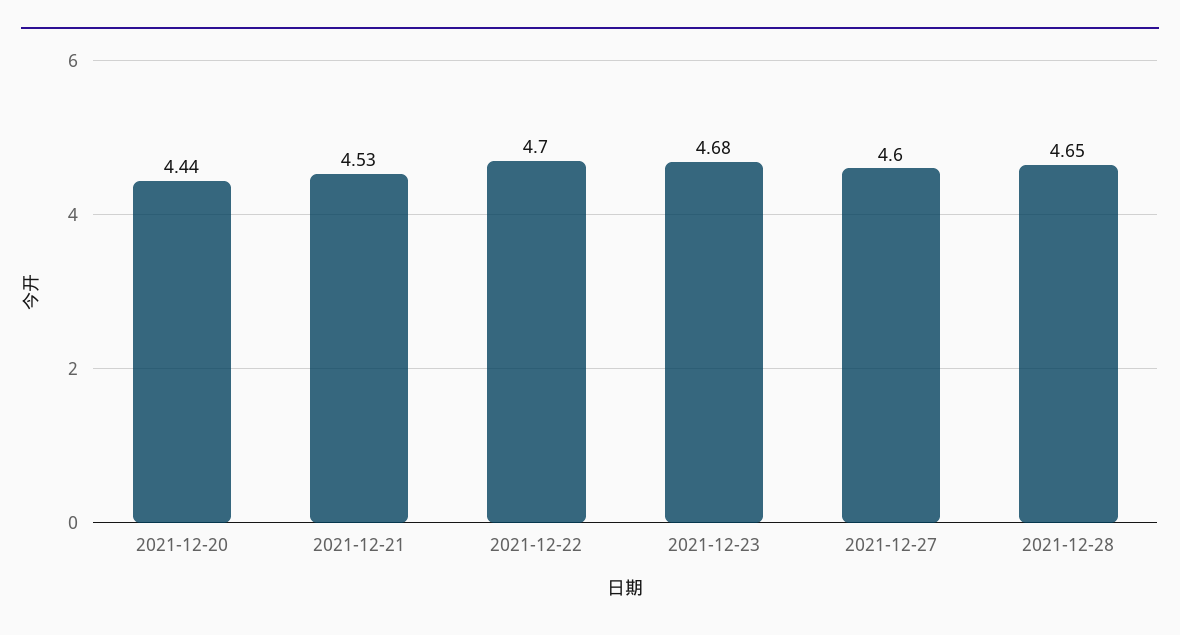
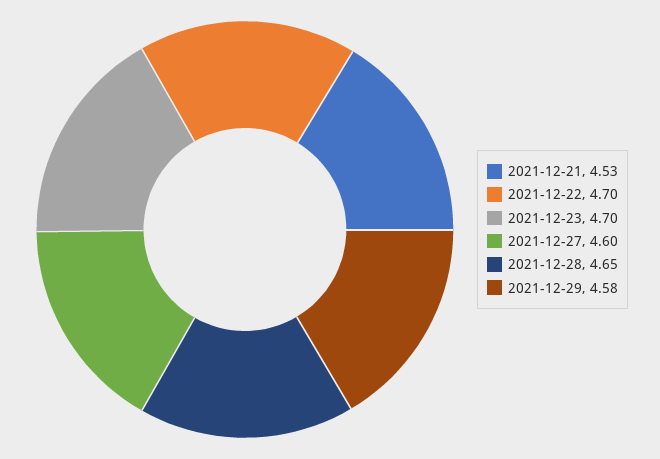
2021-12-20: 4.44 -> none
2021-12-23: 4.68 -> 4.7
2021-12-29: none -> 4.58

